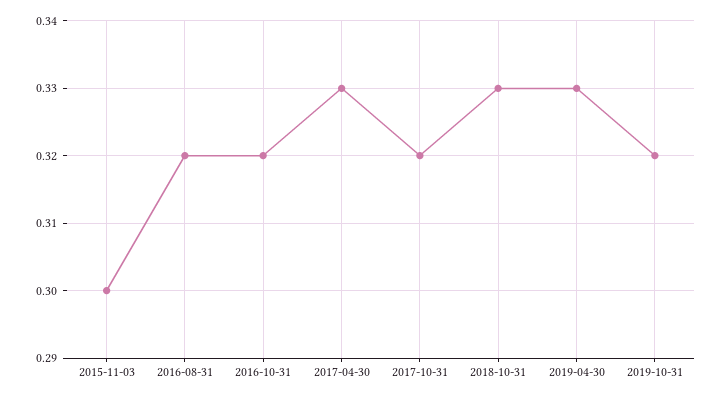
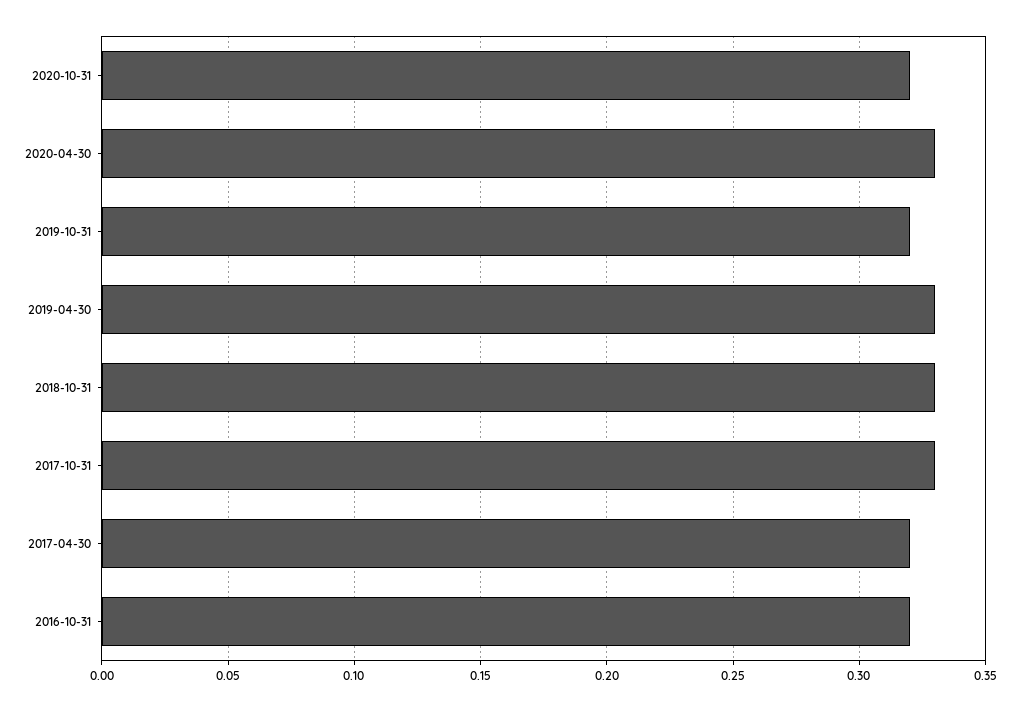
2015-11-03: 0.3 -> none
2016-08-31: 0.32 -> none
2017-04-30: 0.33 -> 0.32
2017-10-31: 0.32 -> 0.33
2020-10-31: none -> 0.32
2020-04-30: none -> 0.33

